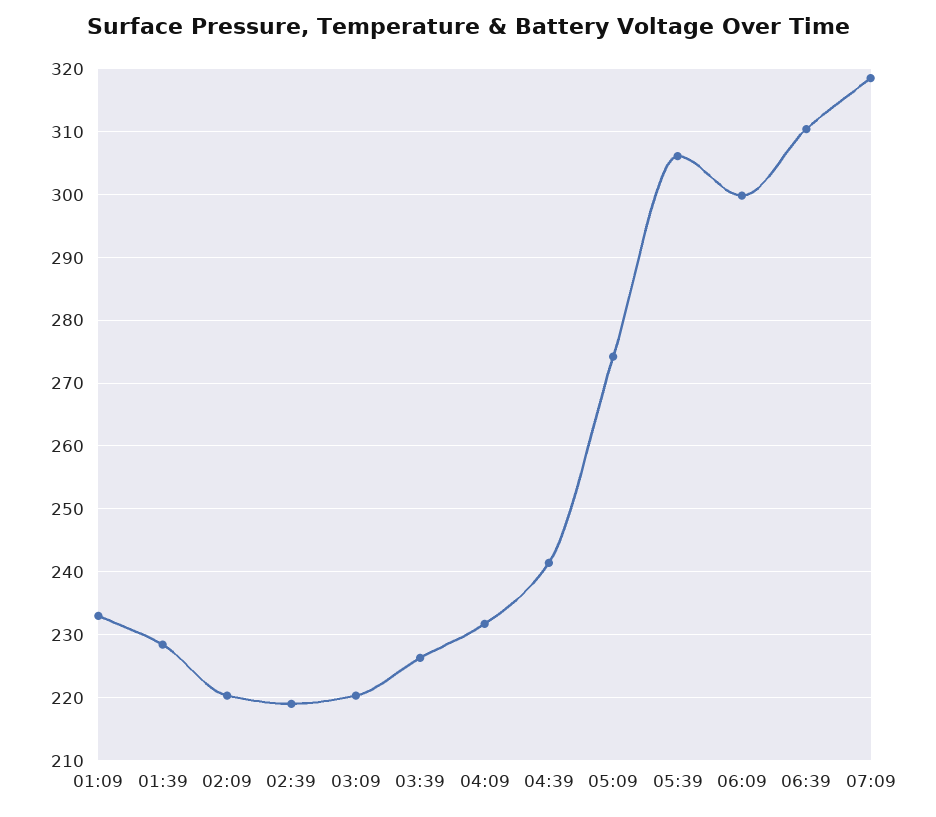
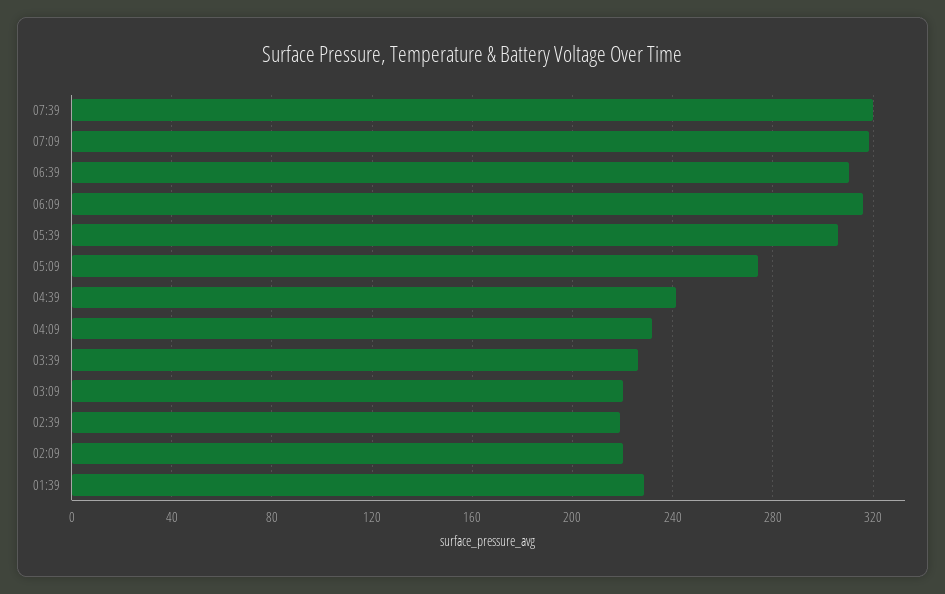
01:09: 233 -> none
06:09: 300 -> 315
07:39: none -> 320

